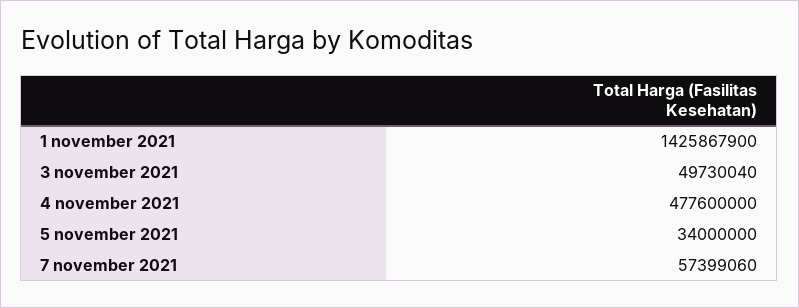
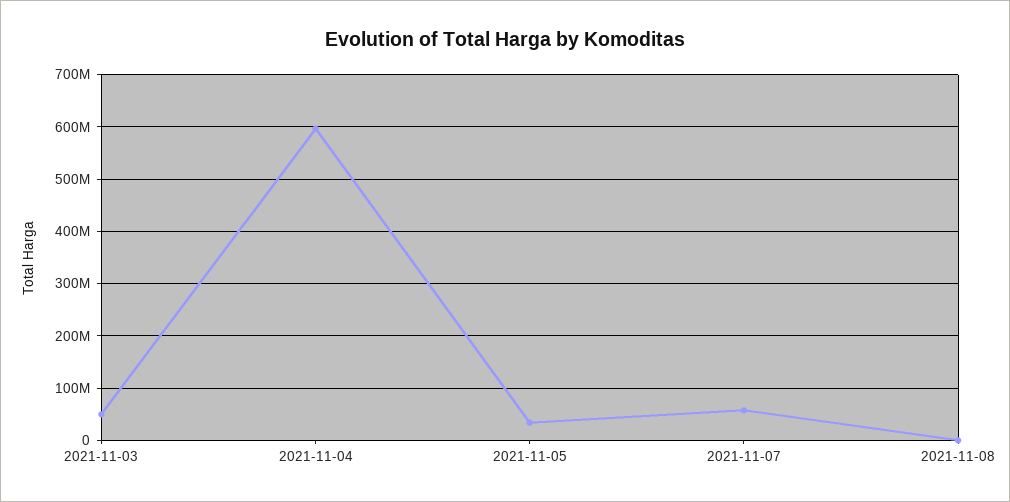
1 november 2021: 1425867900 -> none
4 november 2021: 477600000 -> 600000000
2021-11-08: none -> 0

